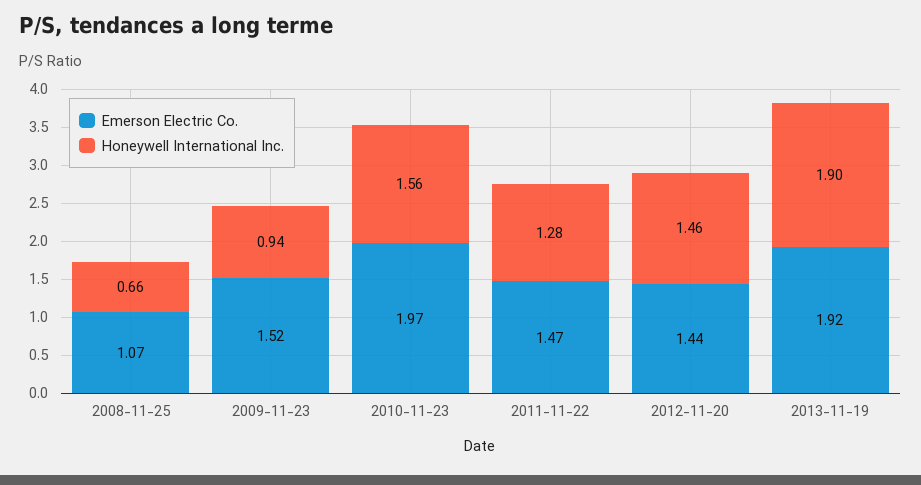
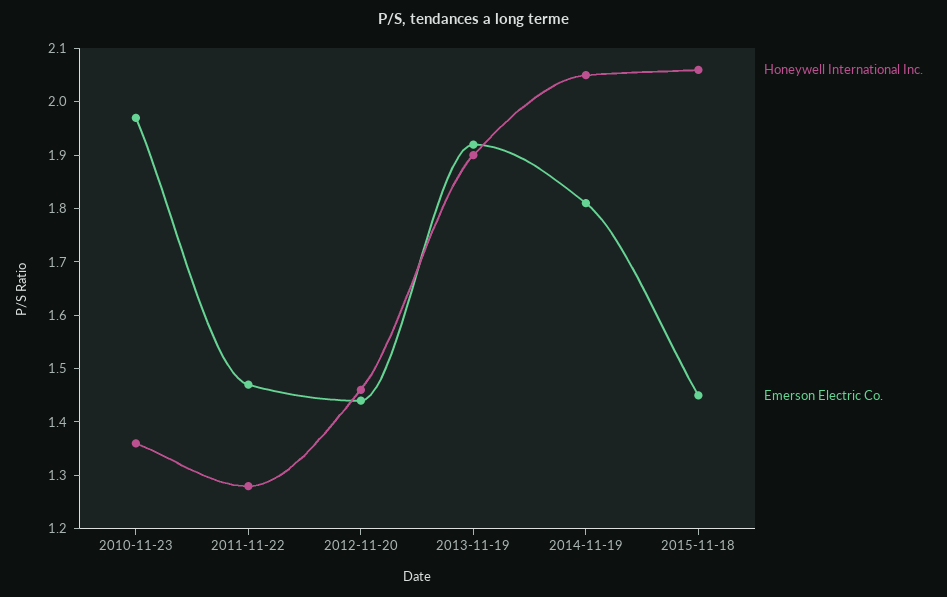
Emerson Electric Co., 2008-11-25: 1.07 -> none
Honeywell International Inc., 2008-11-25: 0.66 -> none
Emerson Electric Co., 2009-11-23: 1.52 -> none
Honeywell International Inc., 2009-11-23: 0.94 -> none
Honeywell International Inc., 2010-11-23: 1.56 -> 1.35
Honeywell International Inc., 2014-11-19: none -> 2.05
Emerson Electric Co., 2014-11-19: none -> 1.8
Honeywell International Inc., 2015-11-18: none -> 2.05
Emerson Electric Co., 2015-11-18: none -> 1.45

